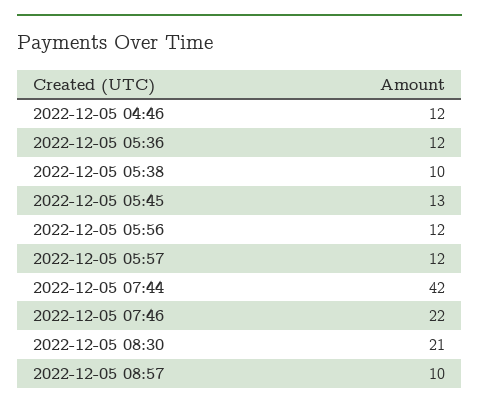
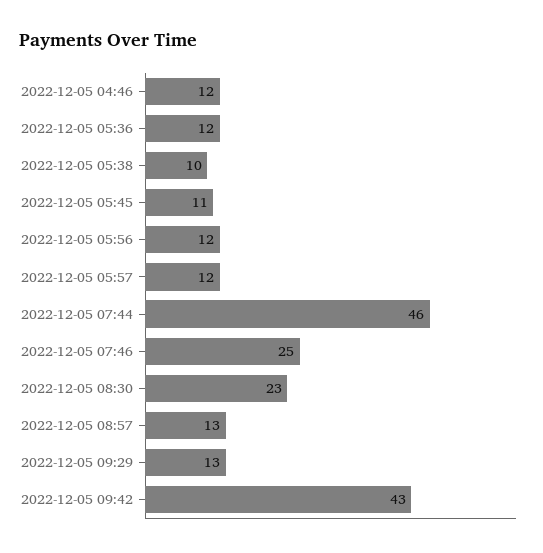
2022-12-05 05:45: 13 -> 11
2022-12-05 07:44: 42 -> 46
2022-12-05 07:46: 22 -> 25
2022-12-05 08:30: 21 -> 23
2022-12-05 08:57: 10 -> 13
2022-12-05 09:29: none -> 13
2022-12-05 09:42: none -> 43

